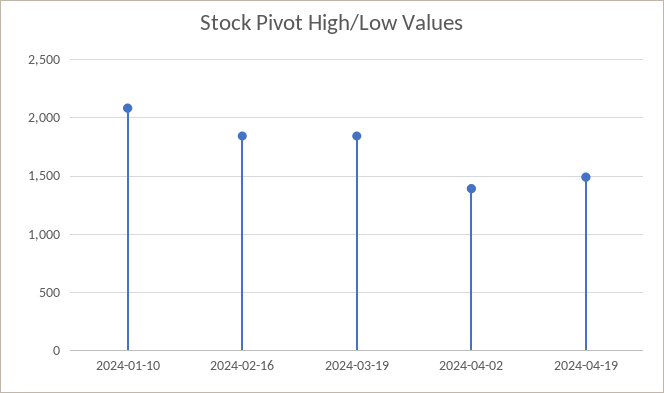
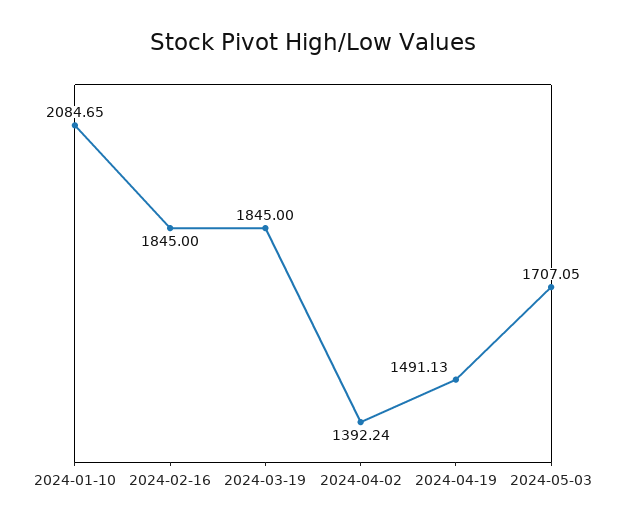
2024-05-03: none -> 1707.05

